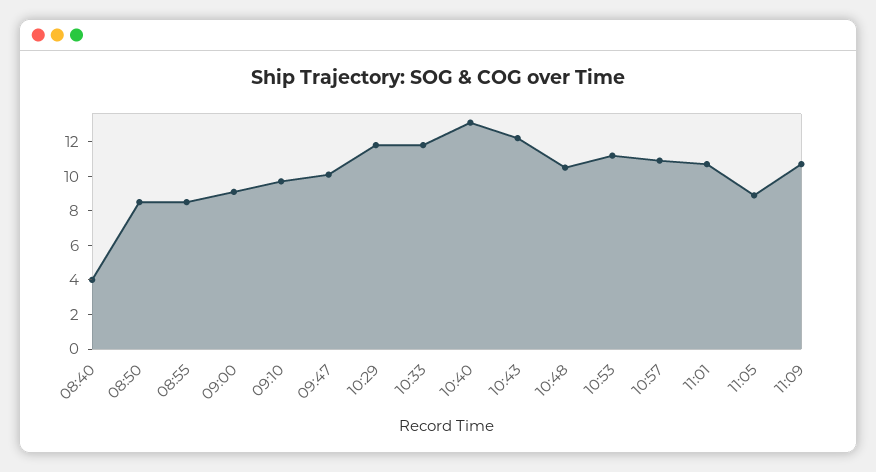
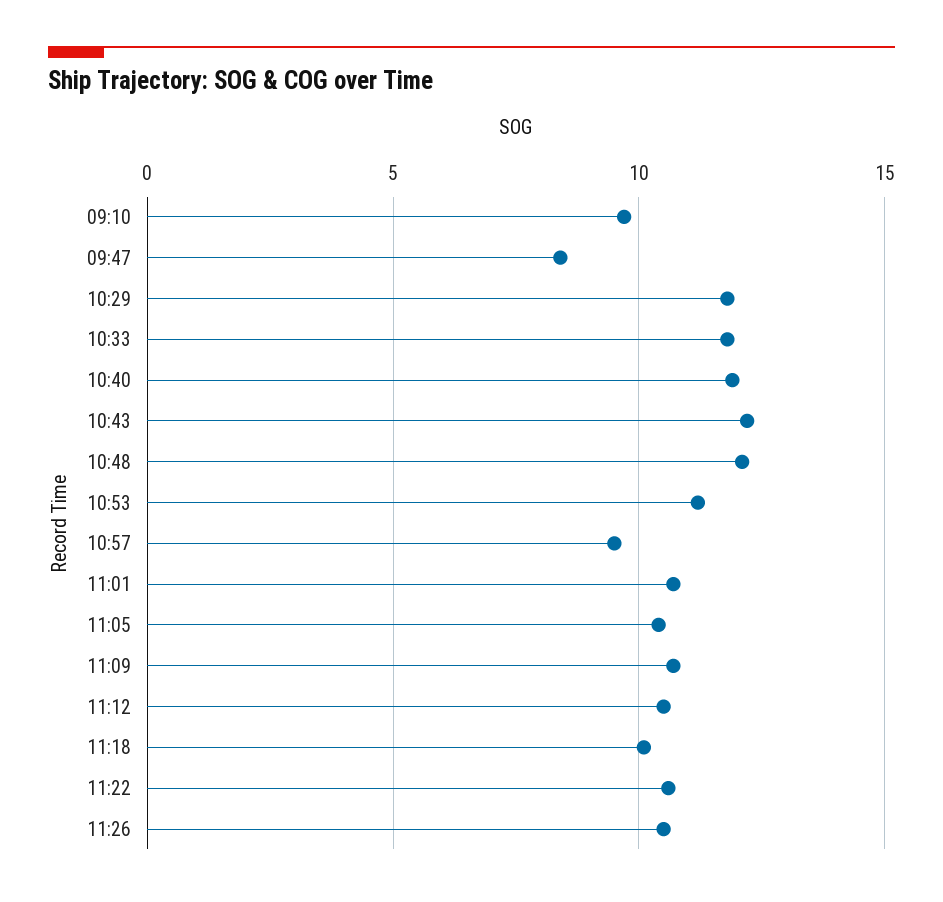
08:40: 4 -> none
08:50: 8.5 -> none
08:55: 8.5 -> none
09:00: 9 -> none
09:47: 10 -> 8.5
10:40: 13 -> 12
10:48: 10.5 -> 12
10:57: 11 -> 9.5
11:05: 9 -> 10.5
11:12: none -> 10.5
11:18: none -> 10
11:22: none -> 10.5
11:26: none -> 10.5

